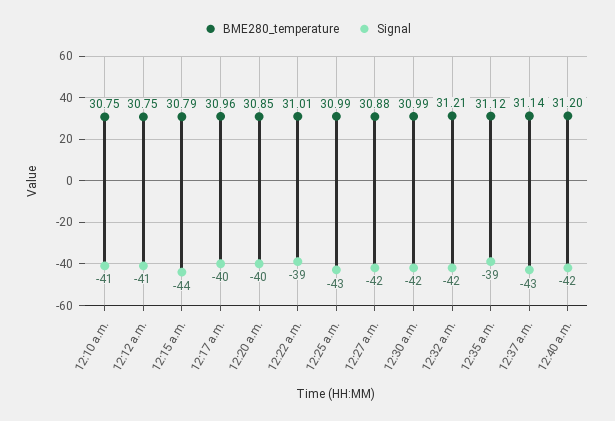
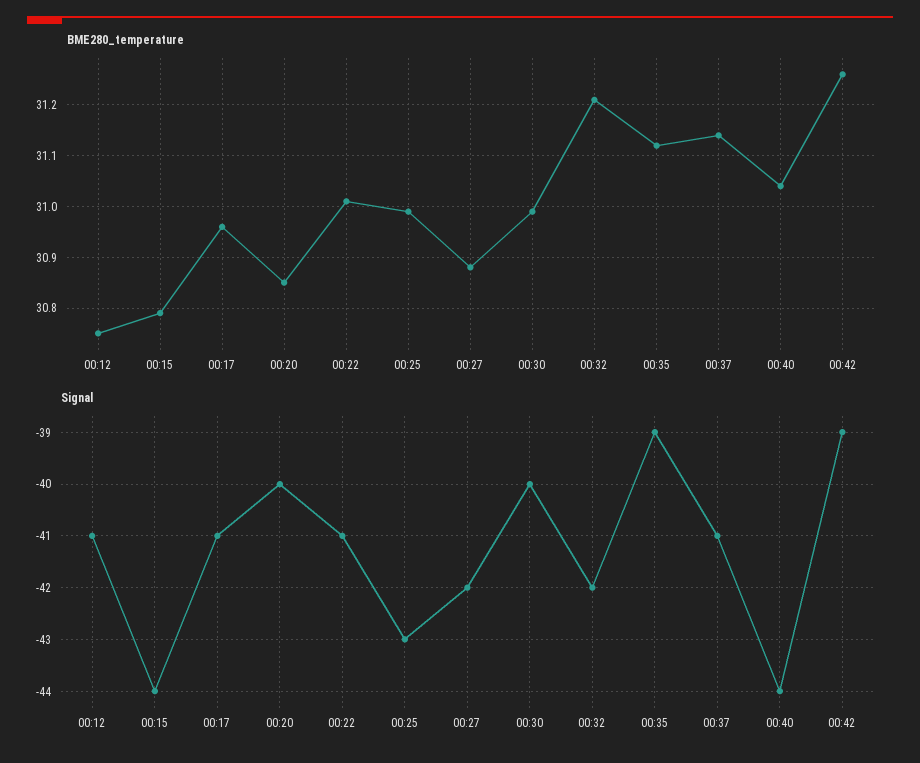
BME280_temperature, 12:10 a.m.: 30.75 -> none
Signal, 12:10 a.m.: -41 -> none
Signal, 12:17 a.m.: -40 -> -41
Signal, 12:22 a.m.: -39 -> -41
Signal, 12:30 a.m.: -42 -> -40
Signal, 12:37 a.m.: -43 -> -41
BME280_temperature, 12:40 a.m.: 31.2 -> 31.05
Signal, 12:40 a.m.: -42 -> -44
BME280_temperature, 00:42: none -> 31.25
Signal, 00:42: none -> -39

